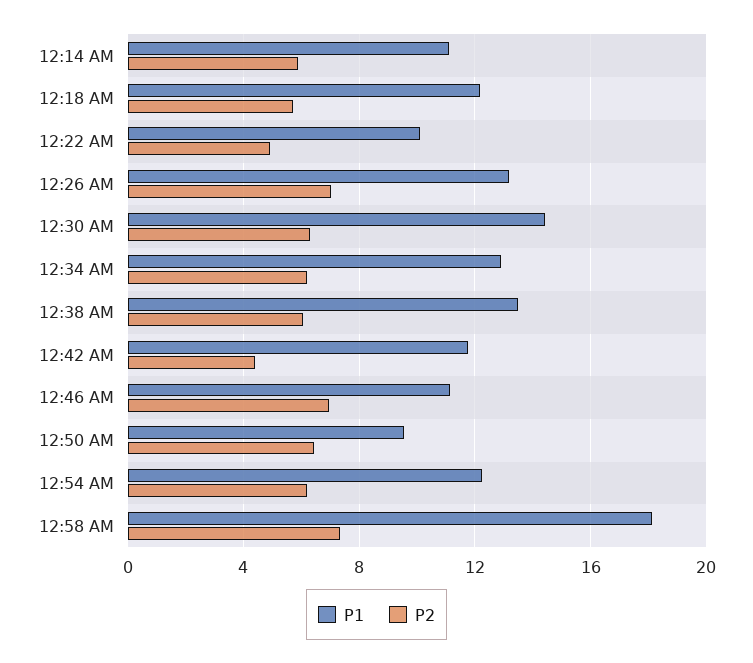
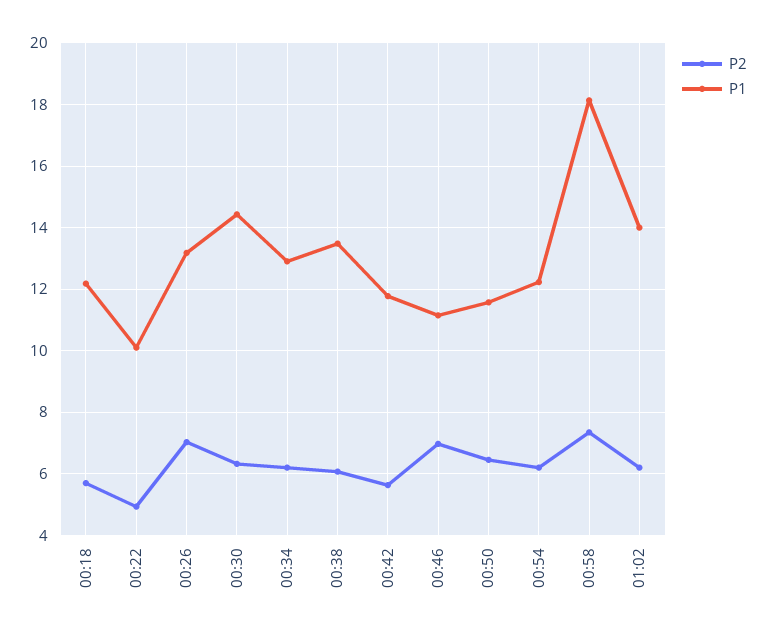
P1, 12:14 AM: 11 -> none
P2, 12:14 AM: 6 -> none
P2, 12:42 AM: 4.5 -> 5.6
P1, 12:50 AM: 9.5 -> 11.6
P2, 01:02: none -> 6.2
P1, 01:02: none -> 14

